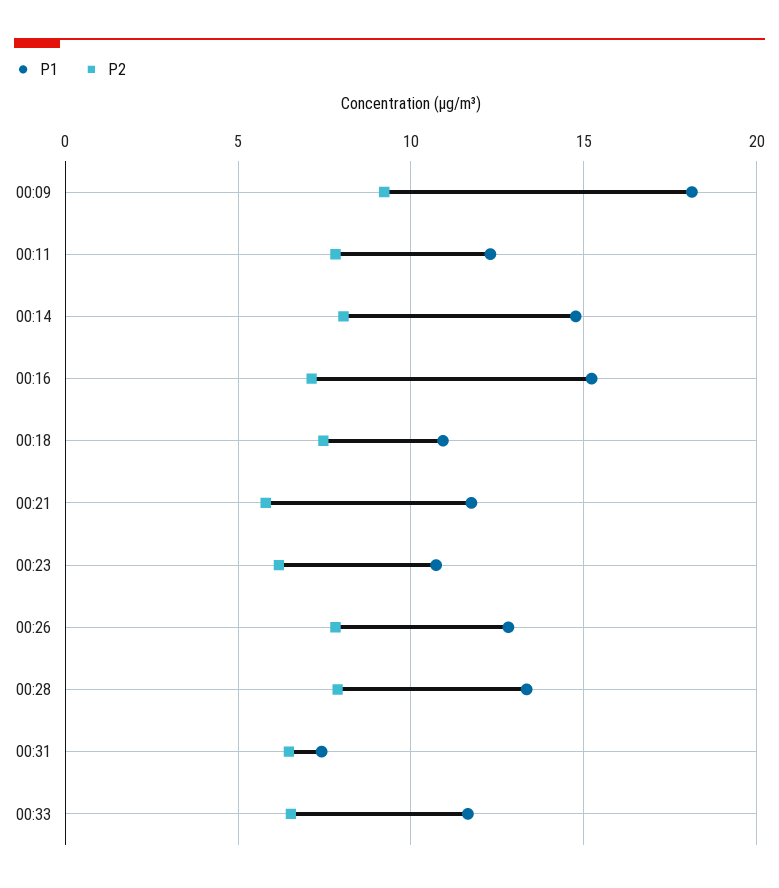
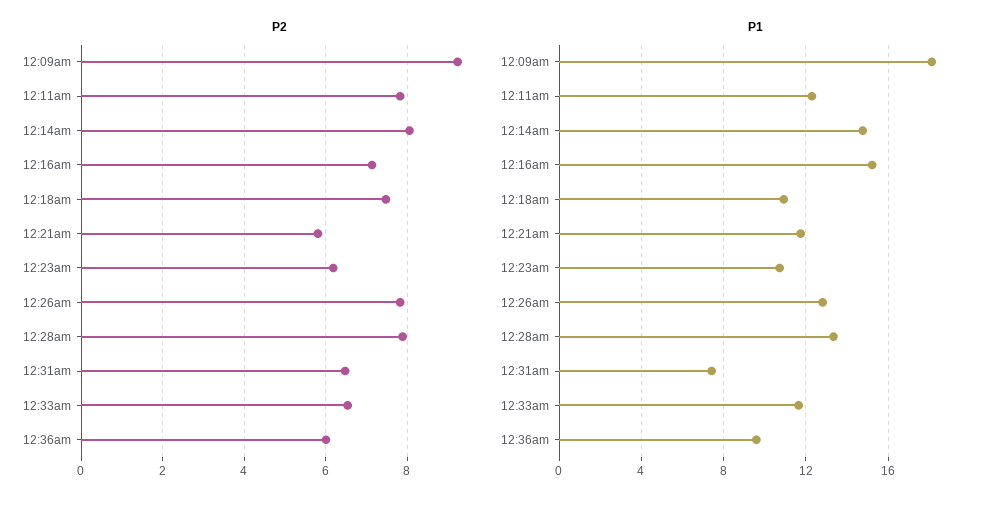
P2, 12:36am: none -> 6
P1, 12:36am: none -> 9.5

